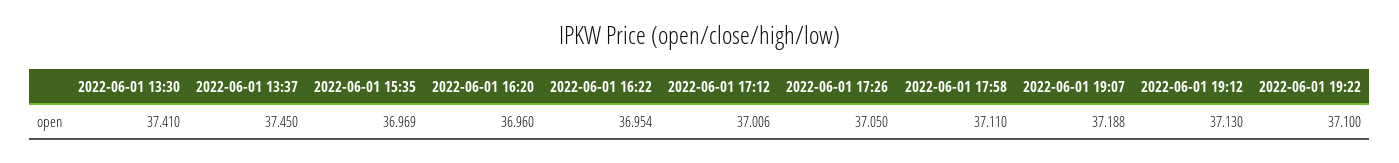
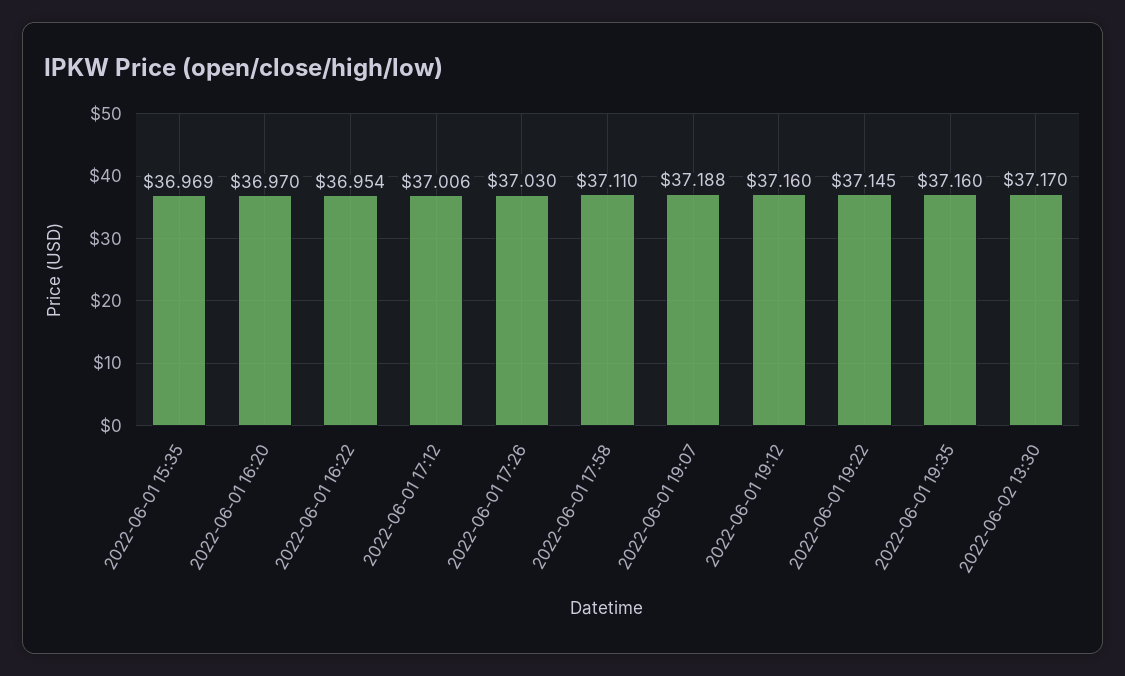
2022-06-01 13:30: 37.41 -> none
2022-06-01 13:37: 37.45 -> none
2022-06-01 16:20: 36.96 -> 36.97
2022-06-01 17:26: 37.05 -> 37.03
2022-06-01 19:12: 37.13 -> 37.16
2022-06-01 19:22: 37.1 -> 37.145
2022-06-01 19:35: none -> 37.16
2022-06-02 13:30: none -> 37.17

